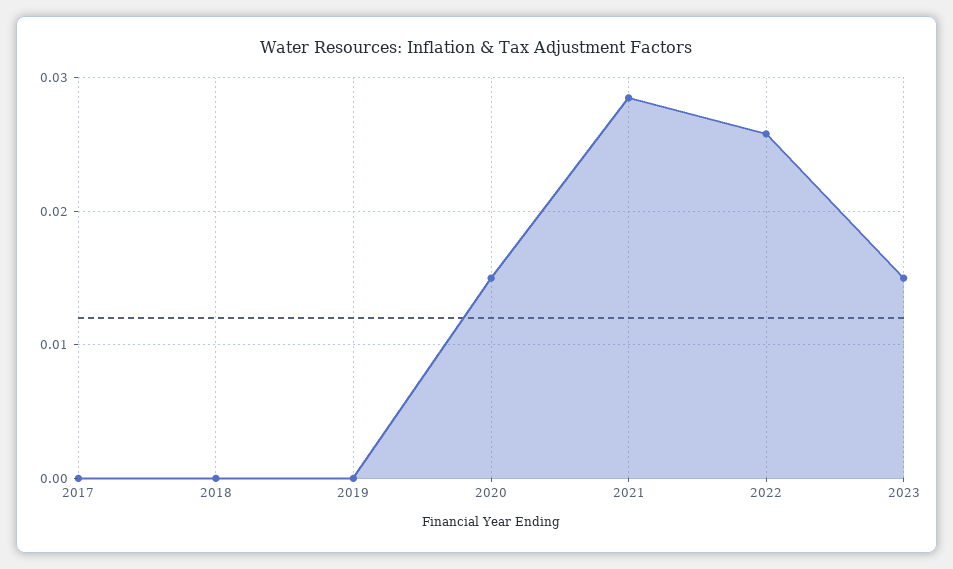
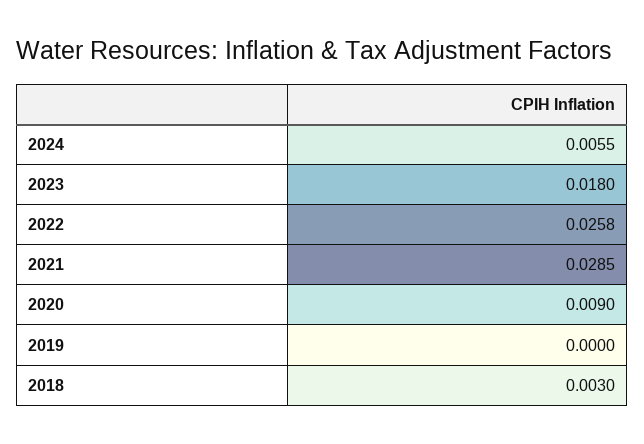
2017: 0 -> none
2018: 0 -> 0.003
2020: 0.015 -> 0.009
2023: 0.015 -> 0.018
2024: none -> 0.0055

